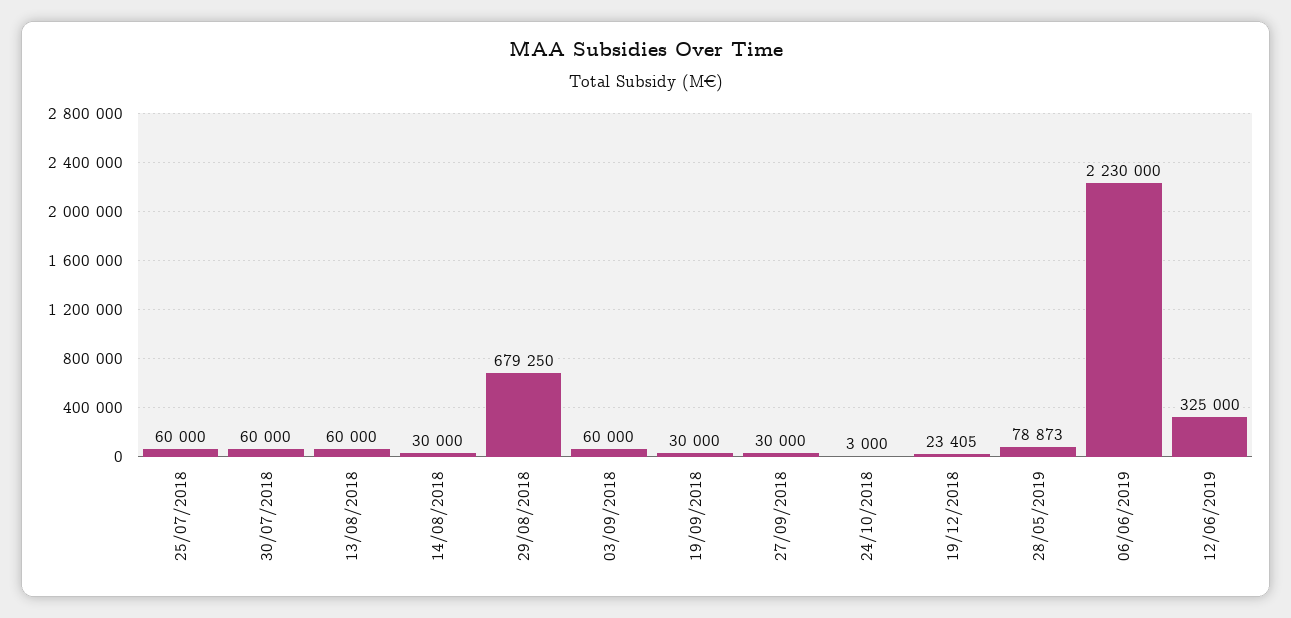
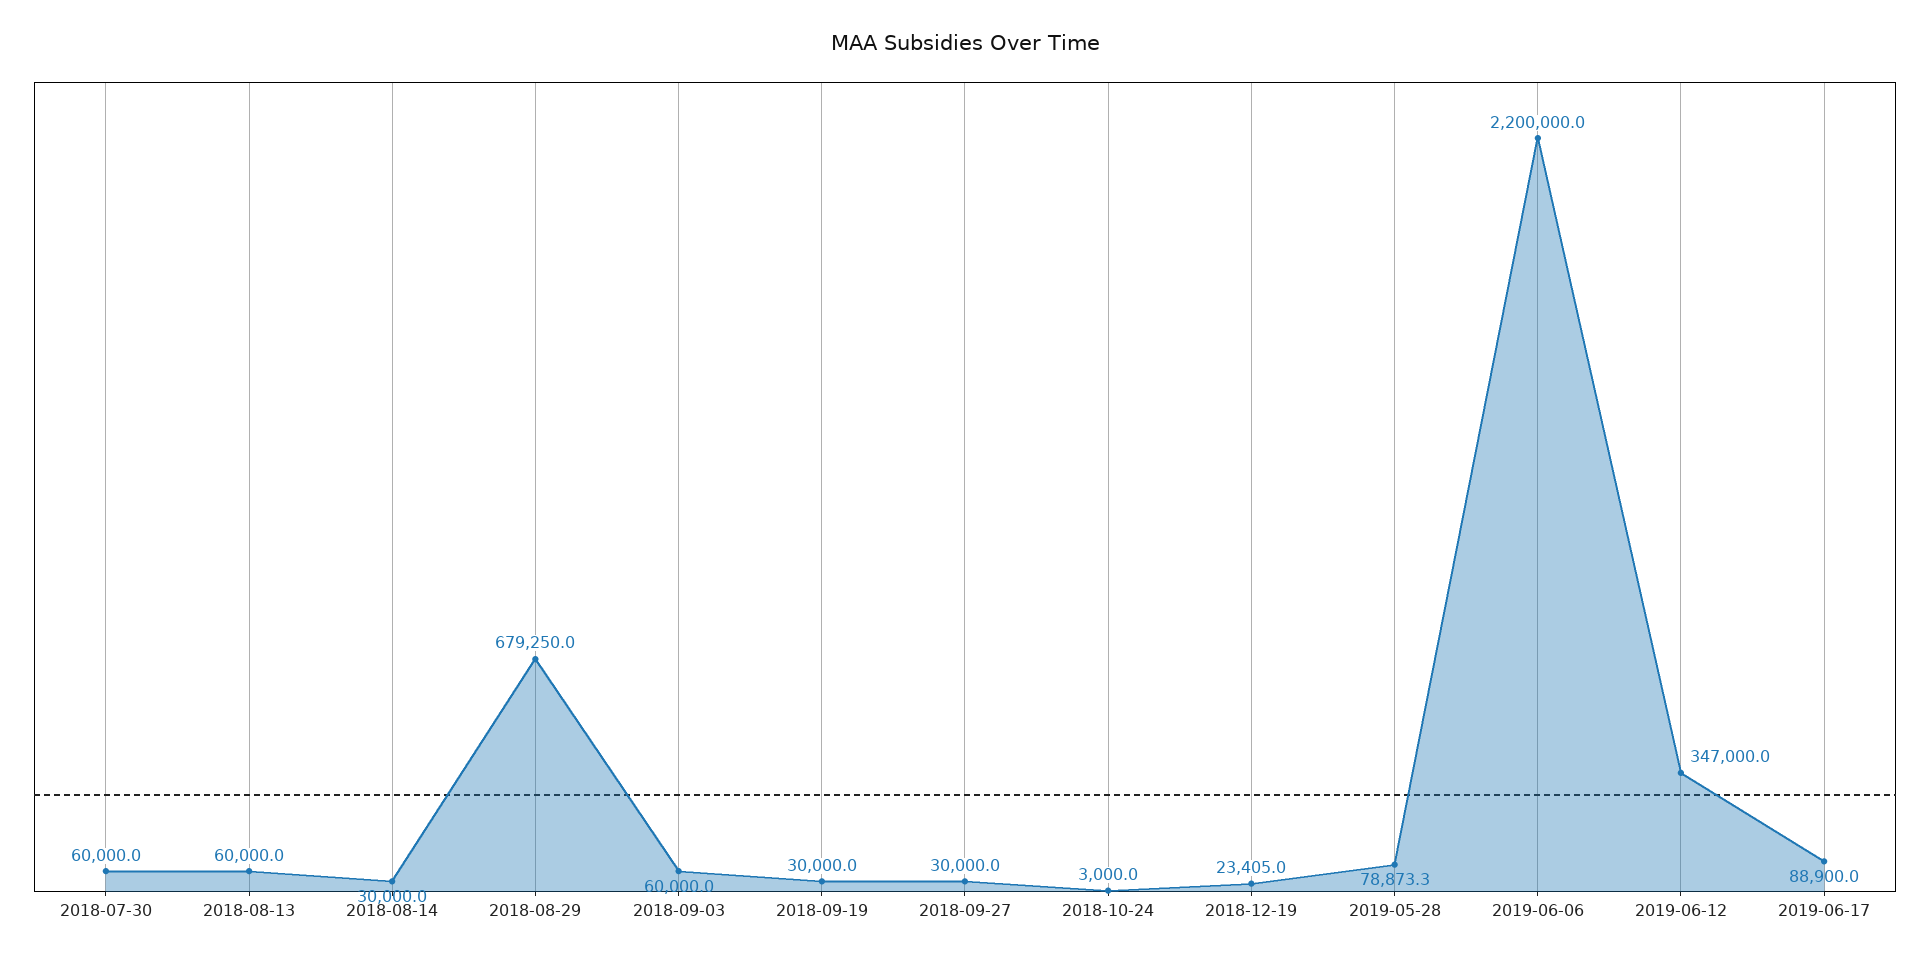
25/07/2018: 60000 -> none
06/06/2019: 2230000 -> 2200000
12/06/2019: 325000 -> 347000
2019-06-17: none -> 88900

